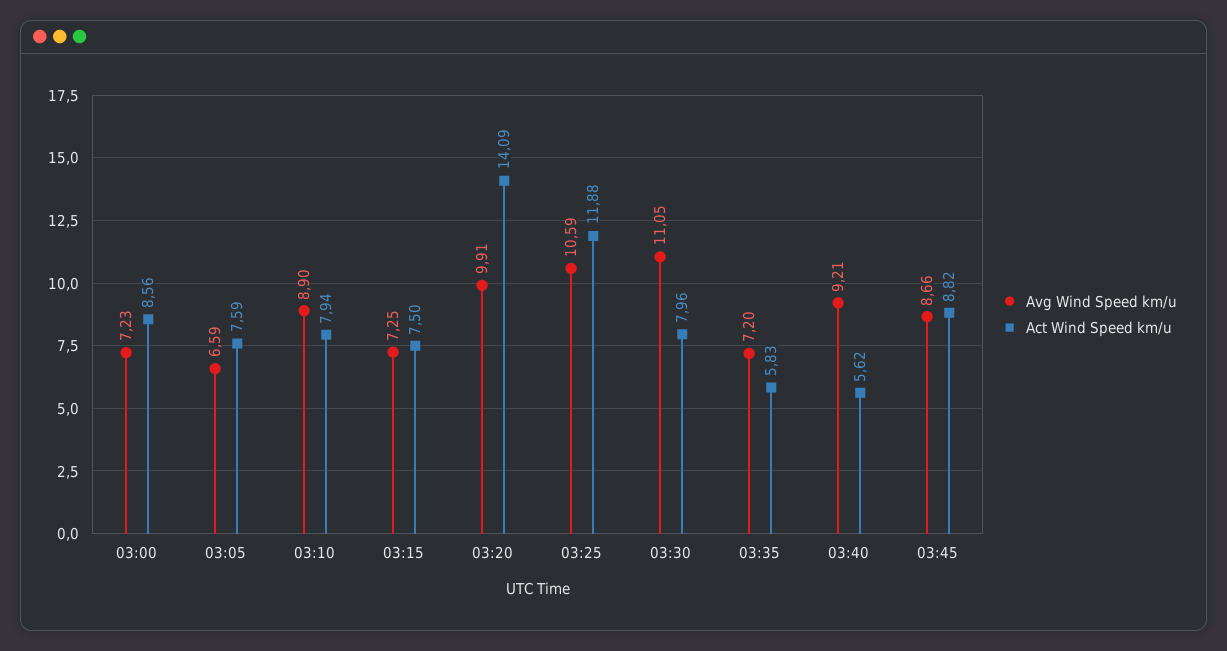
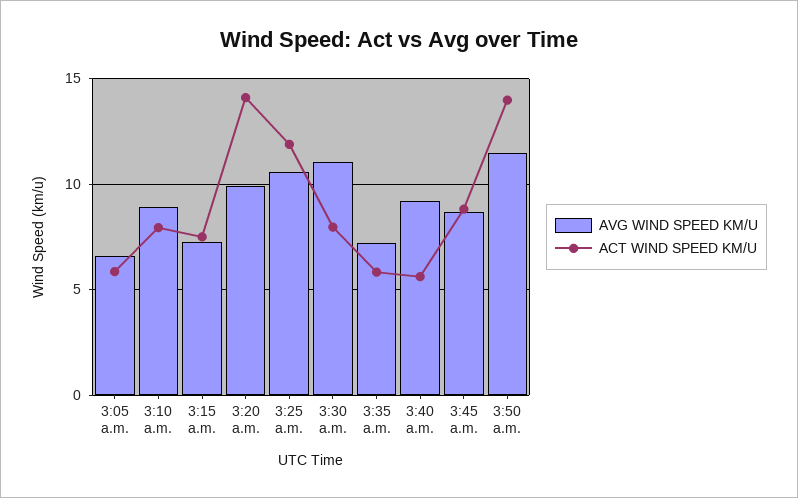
Avg Wind Speed km/u, 03:00: 7.23 -> none
Act Wind Speed km/u, 03:00: 8.56 -> none
Act Wind Speed km/u, 03:05: 7.59 -> 6
Avg Wind Speed km/u, 3:50 a.m.: none -> 11.5
Act Wind Speed km/u, 3:50 a.m.: none -> 14

